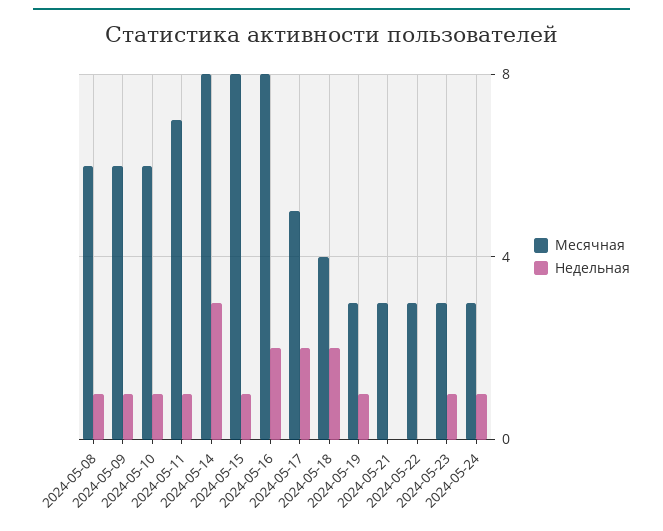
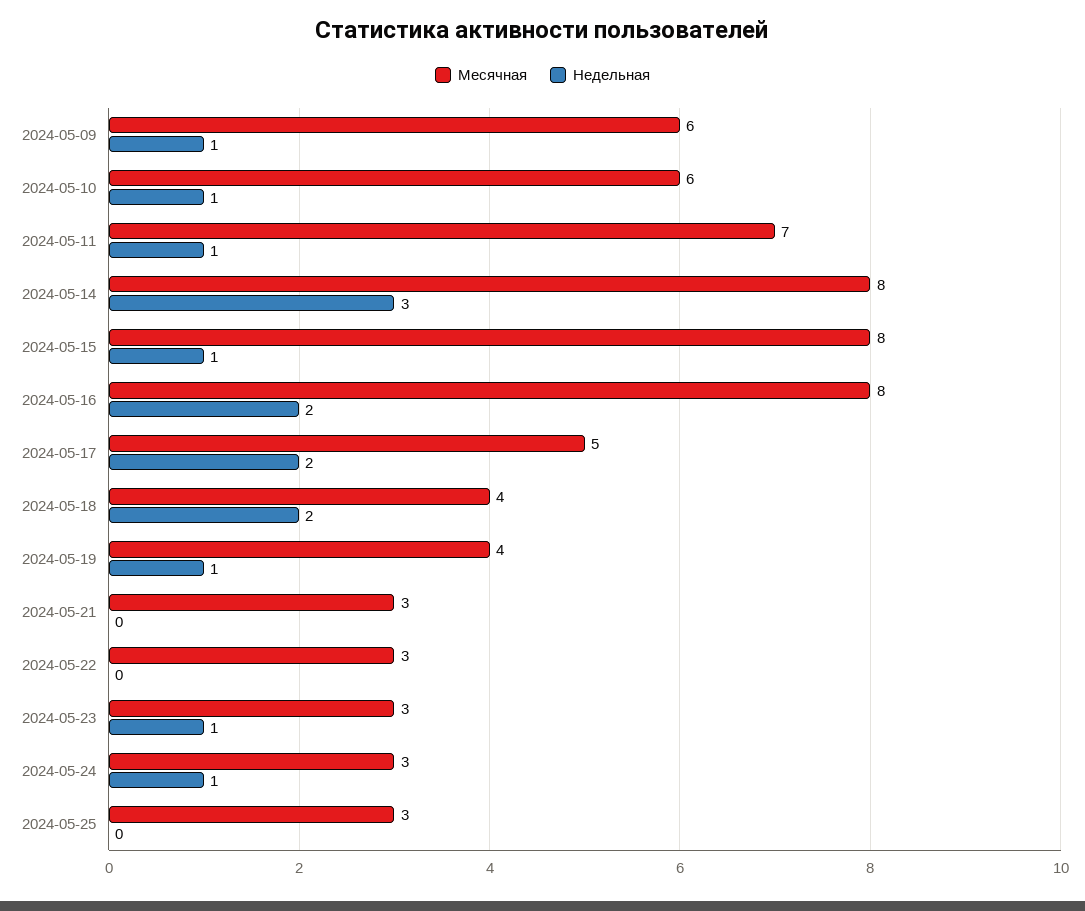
Месячная, 2024-05-08: 6 -> none
Недельная, 2024-05-08: 1 -> none
Месячная, 2024-05-19: 3 -> 4
Месячная, 2024-05-25: none -> 3
Недельная, 2024-05-25: none -> 0

